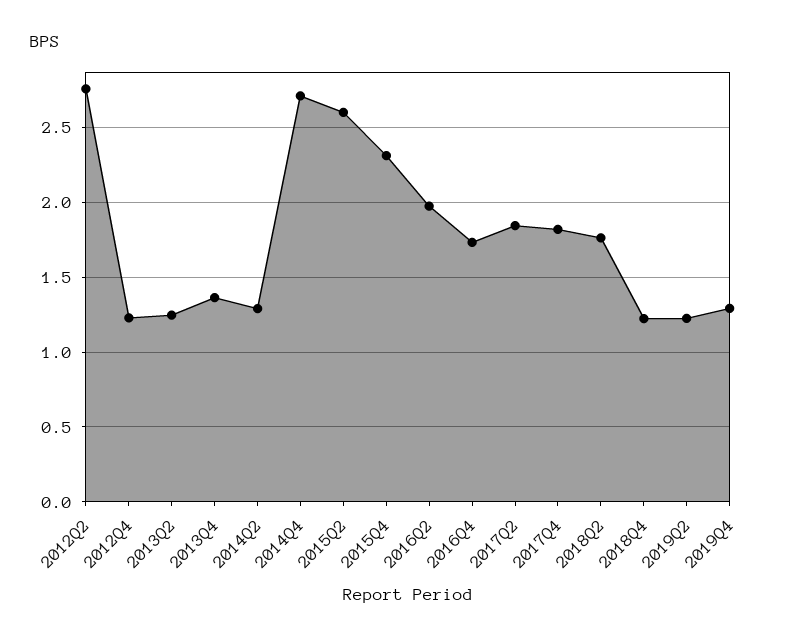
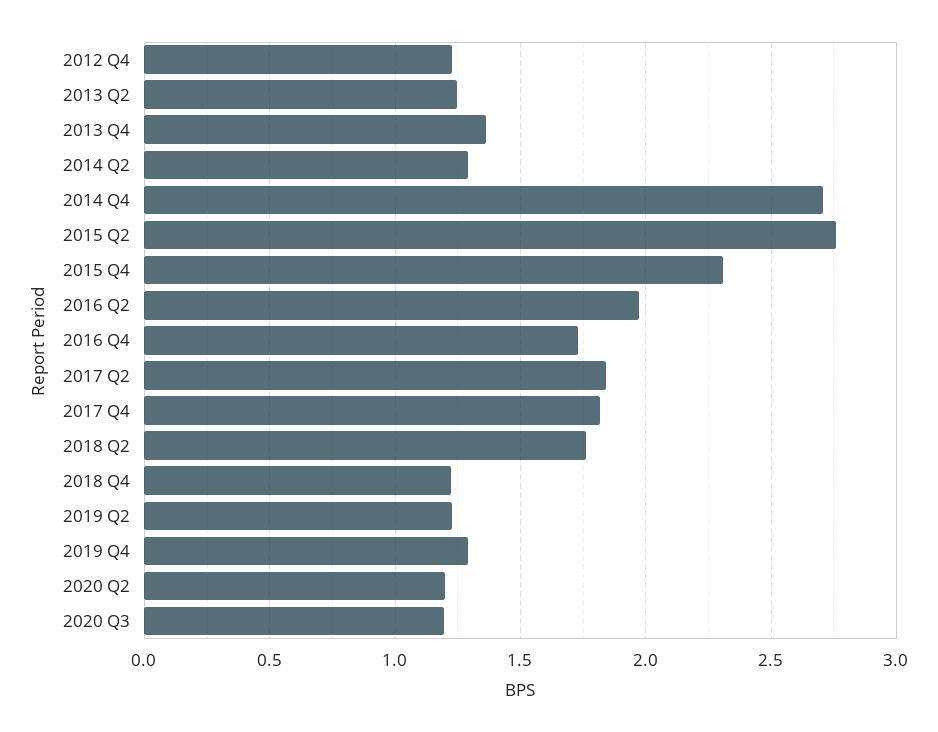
2012Q2: 2.75 -> none
2015Q2: 2.6 -> 2.75
2020 Q2: none -> 1.2
2020 Q3: none -> 1.2

